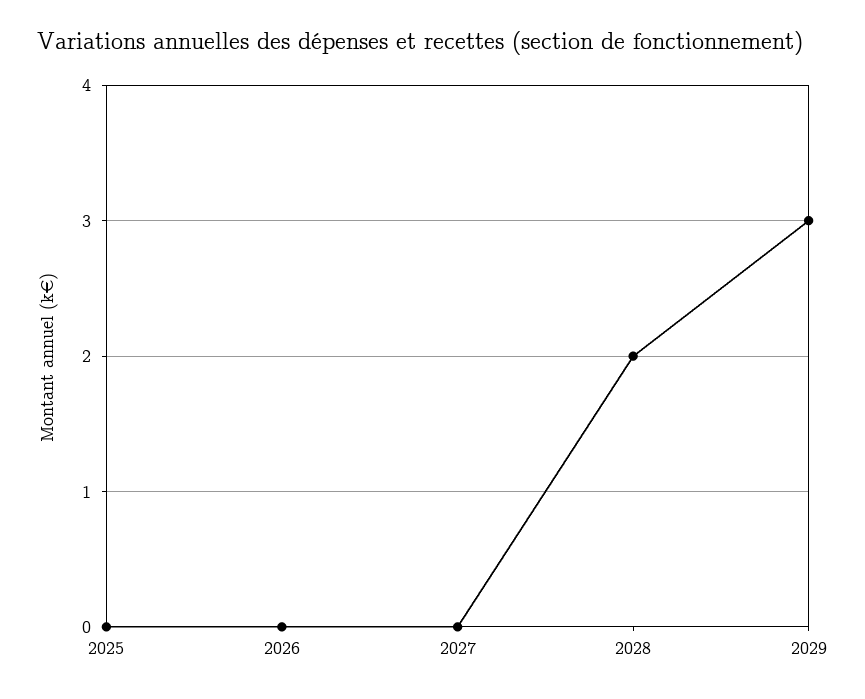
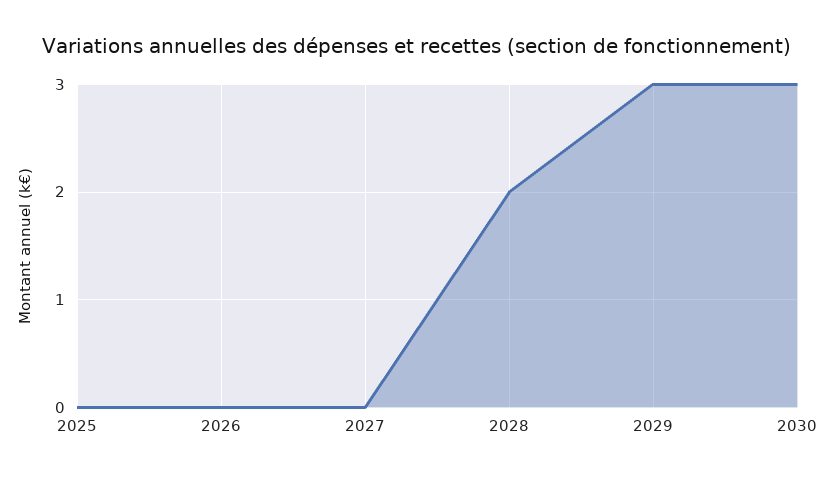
2030: none -> 3

